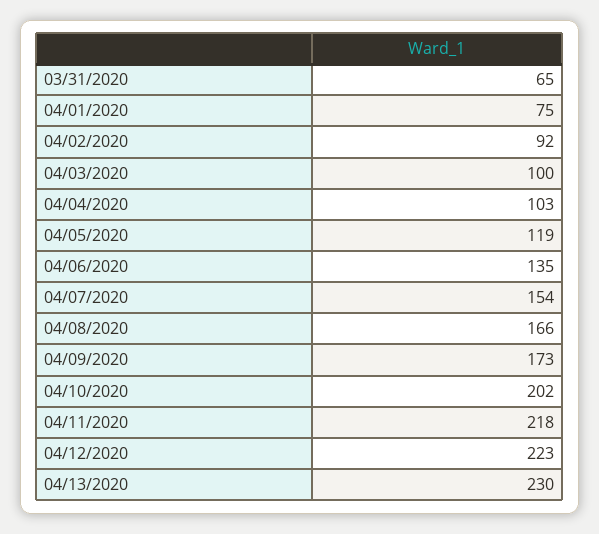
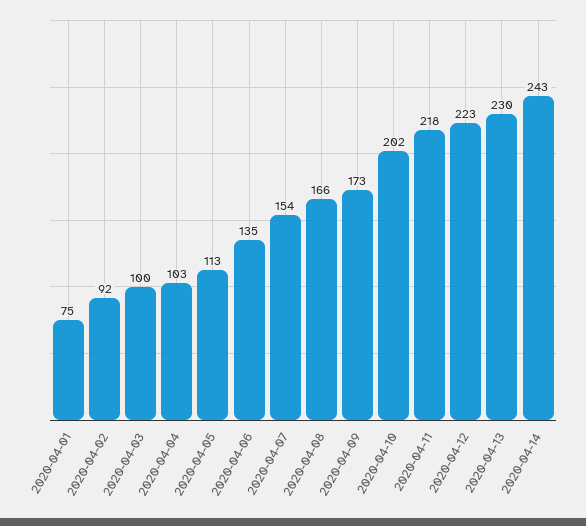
03/31/2020: 65 -> none
04/05/2020: 119 -> 113
2020-04-14: none -> 243

